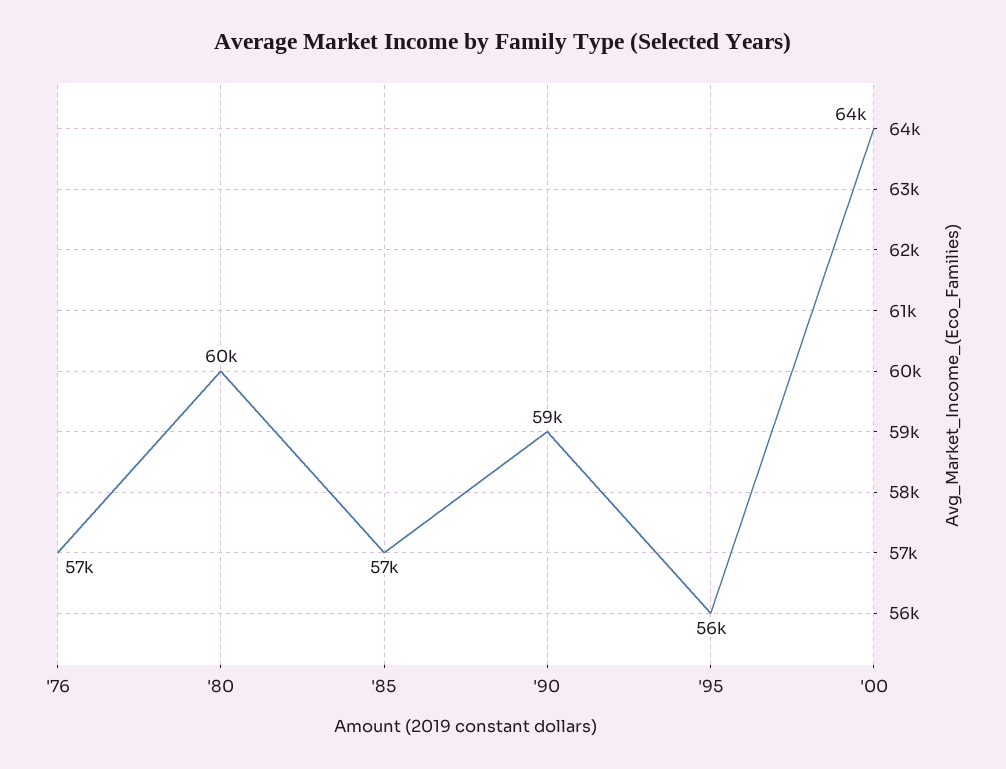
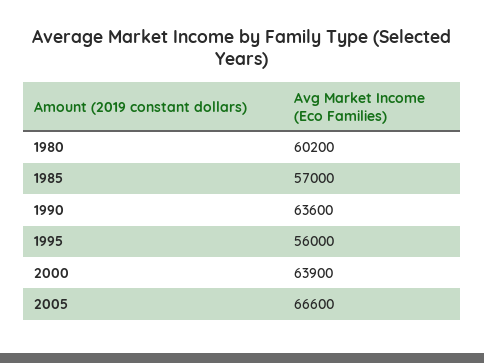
'76: 57000 -> none
'90: 59000 -> 63600
2005: none -> 66600

